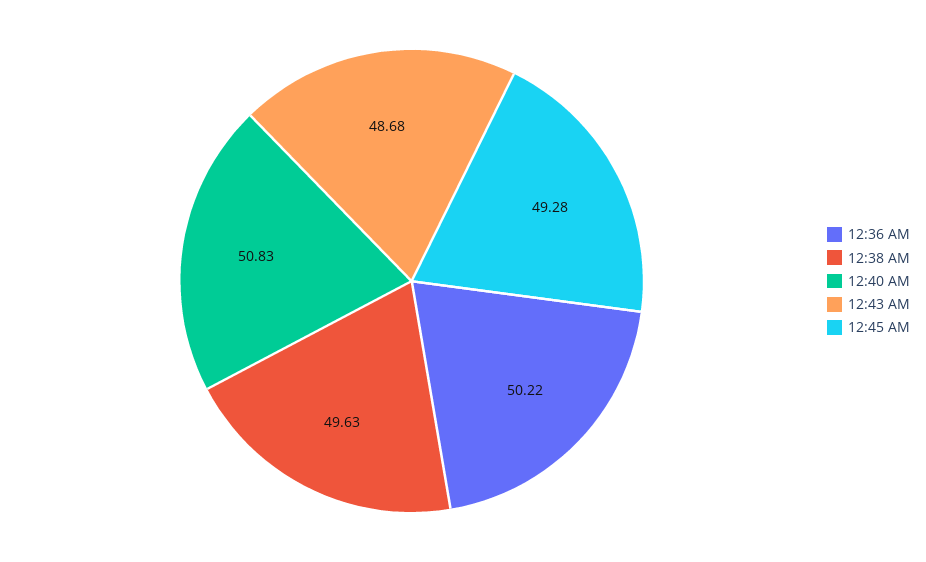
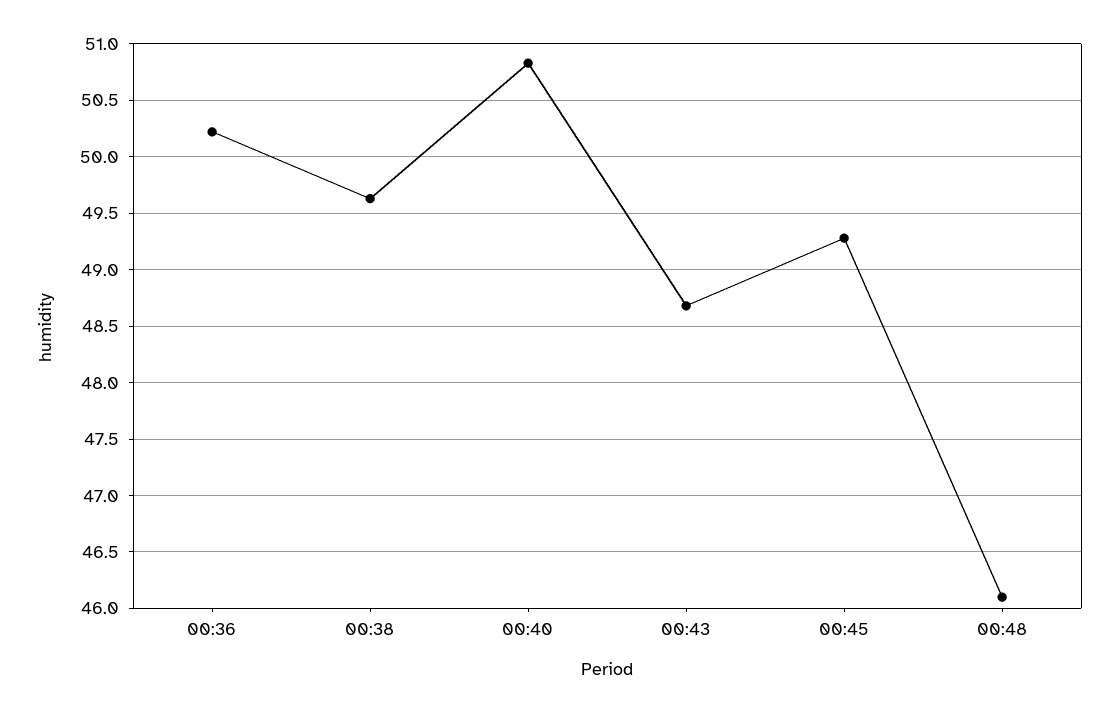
00:48: none -> 46.1

